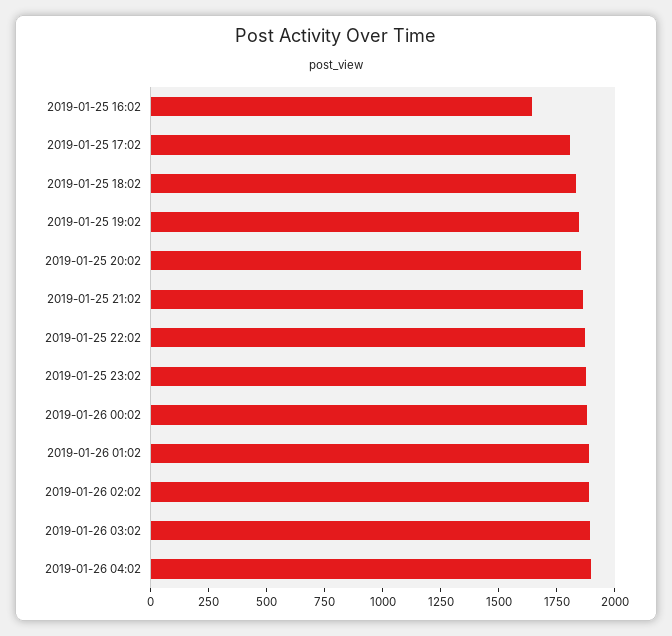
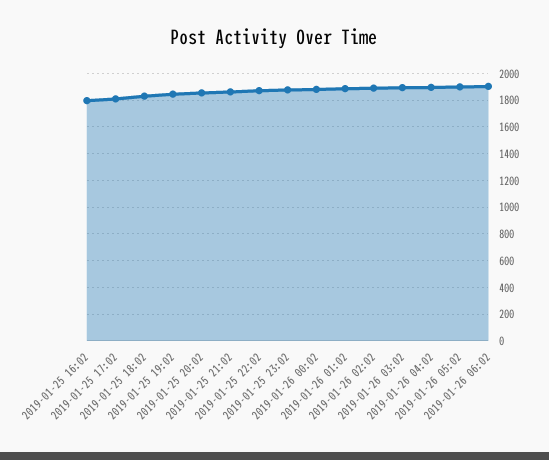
2019-01-25 16:02: 1650 -> 1800
2019-01-26 05:02: none -> 1900
2019-01-26 06:02: none -> 1900

